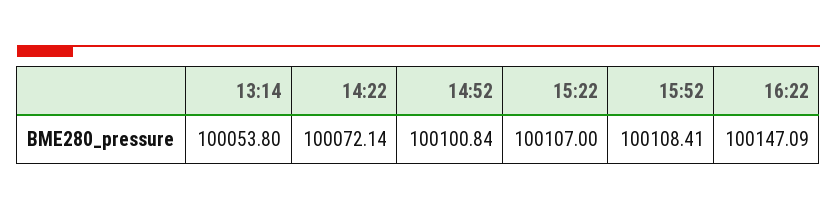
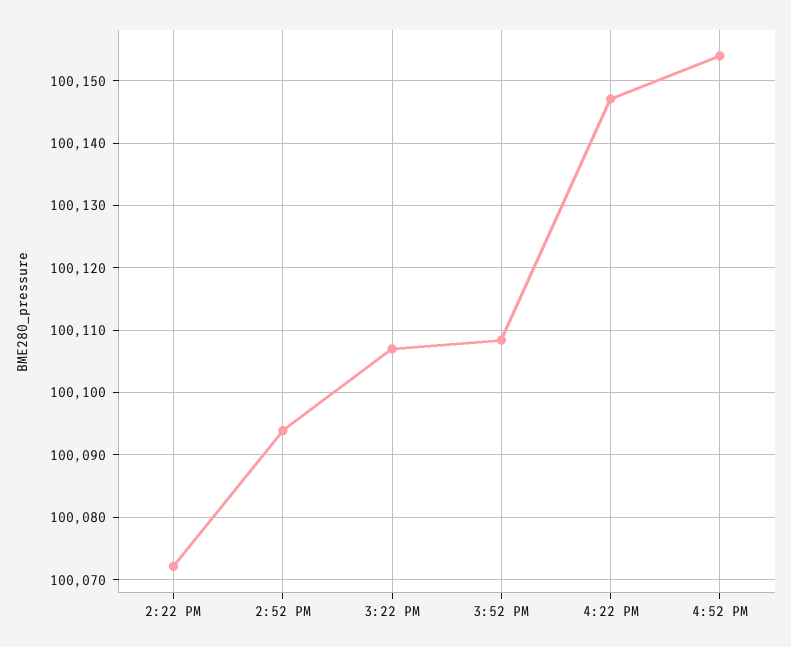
13:14: 100053.8 -> none
14:52: 100100.84 -> 100094
4:52 PM: none -> 100154

